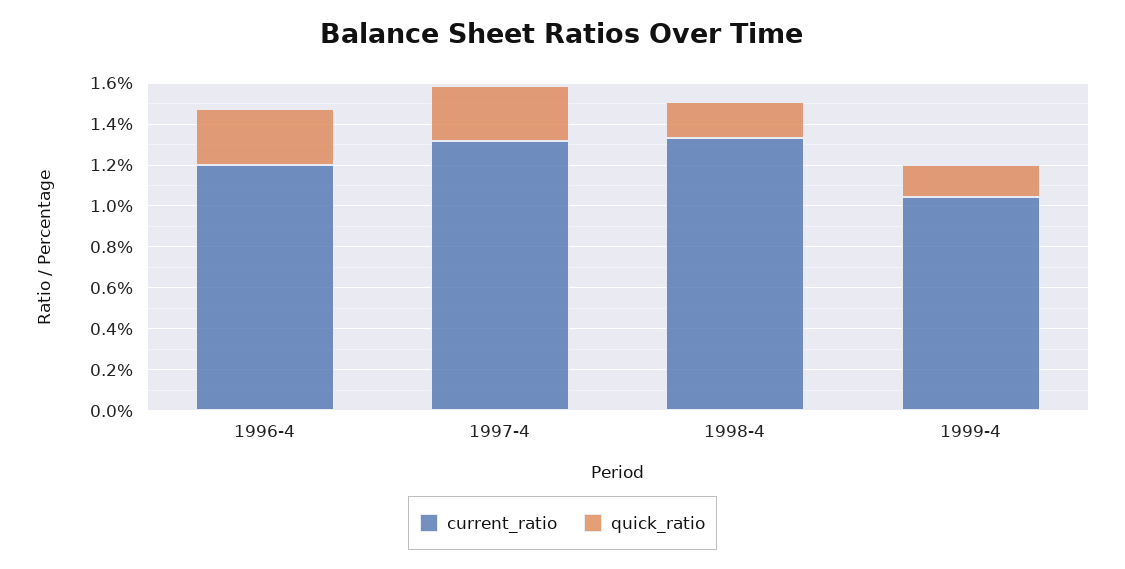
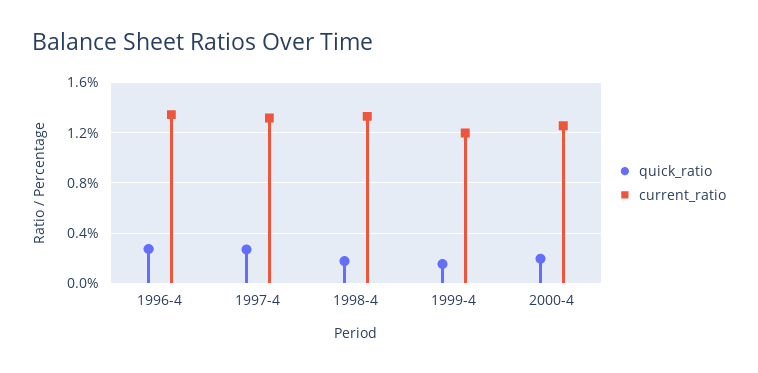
current_ratio, 1996-4: 1.2 -> 1.35
current_ratio, 1999-4: 1.05 -> 1.2
quick_ratio, 2000-4: none -> 0.2
current_ratio, 2000-4: none -> 1.25

